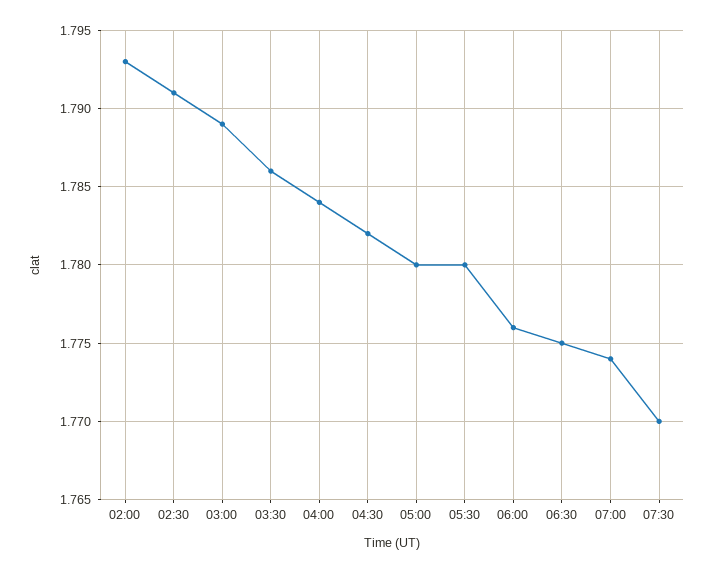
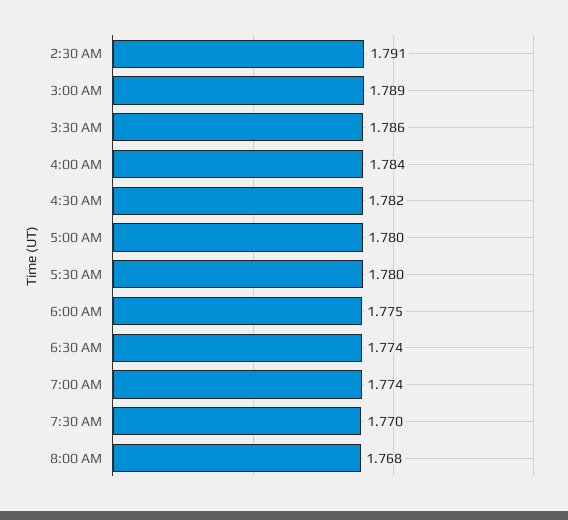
02:00: 1.793 -> none
06:00: 1.776 -> 1.775
06:30: 1.775 -> 1.774
8:00 AM: none -> 1.768

